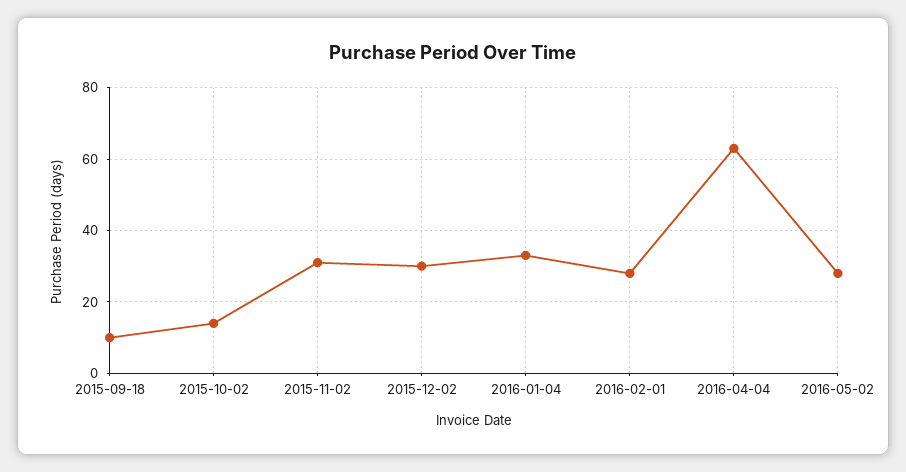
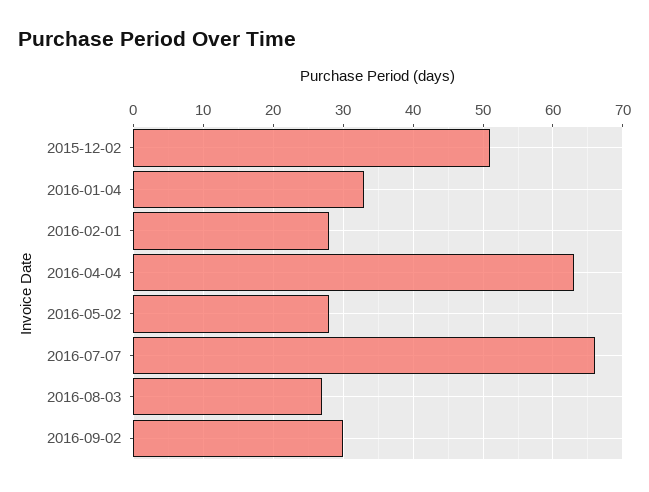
2015-09-18: 10 -> none
2015-10-02: 15 -> none
2015-11-02: 30 -> none
2015-12-02: 30 -> 51
2016-07-07: none -> 66
2016-08-03: none -> 27
2016-09-02: none -> 30

